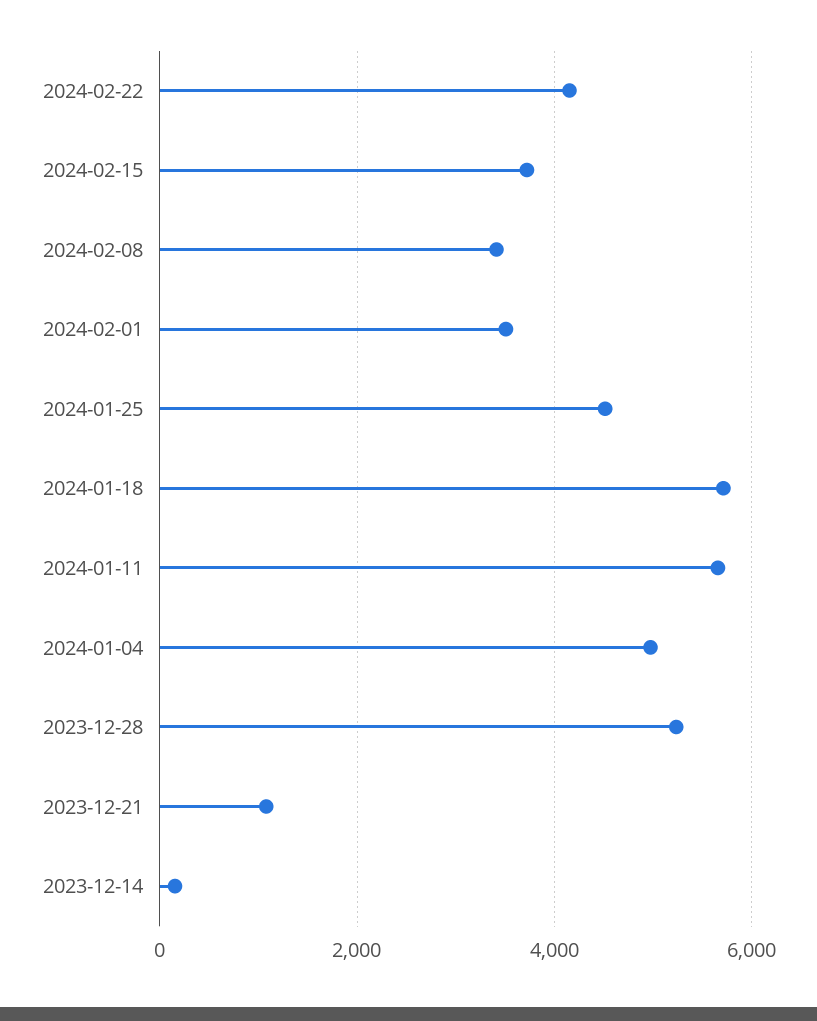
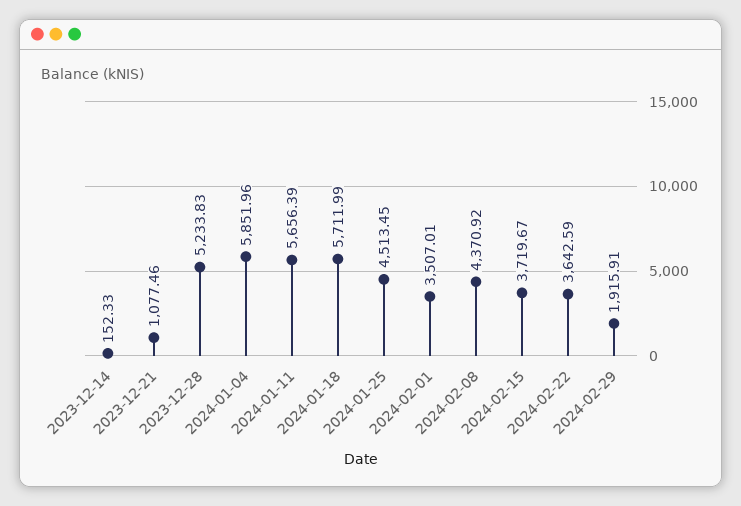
2024-02-22: 4200 -> 3642.59
2024-02-08: 3400 -> 4370.92
2024-01-04: 5000 -> 5851.96
2024-02-29: none -> 1915.91

